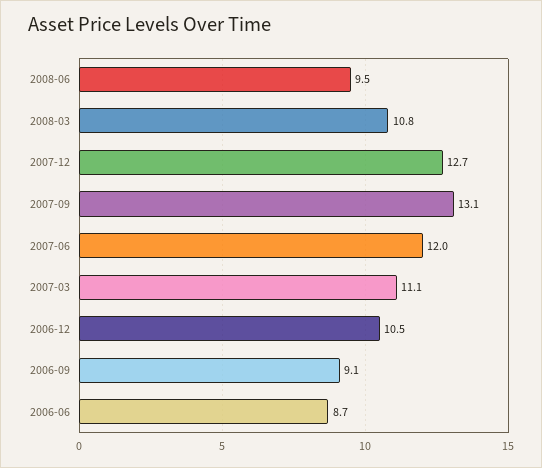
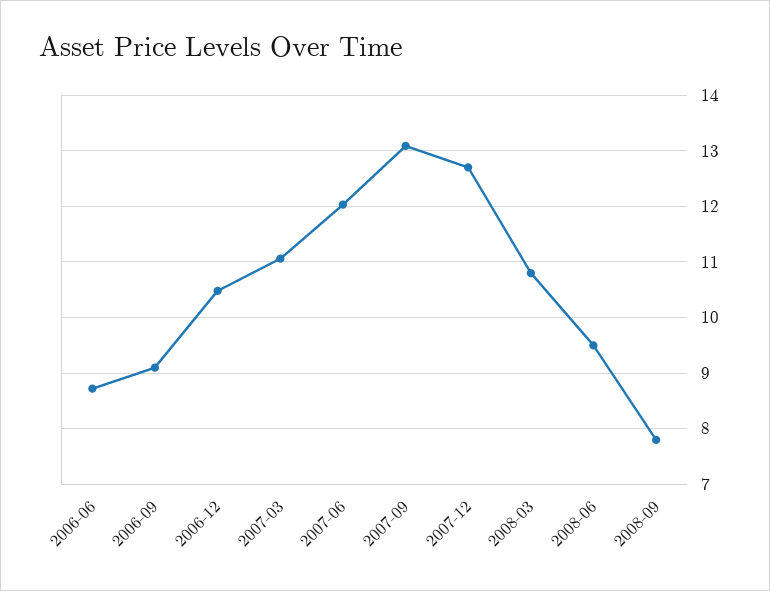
2008-09: none -> 7.8

